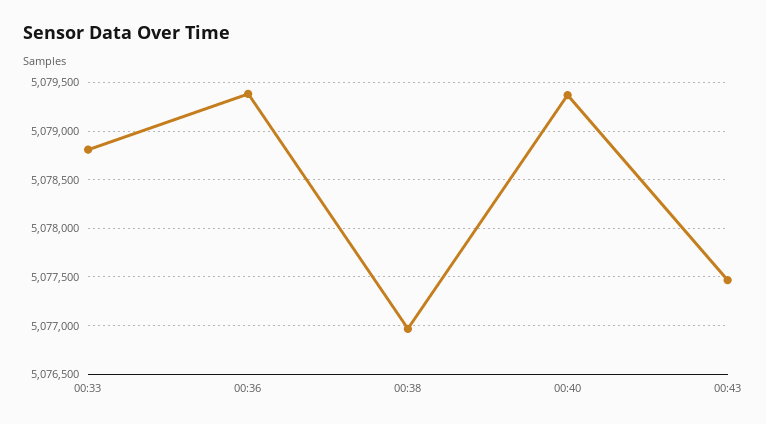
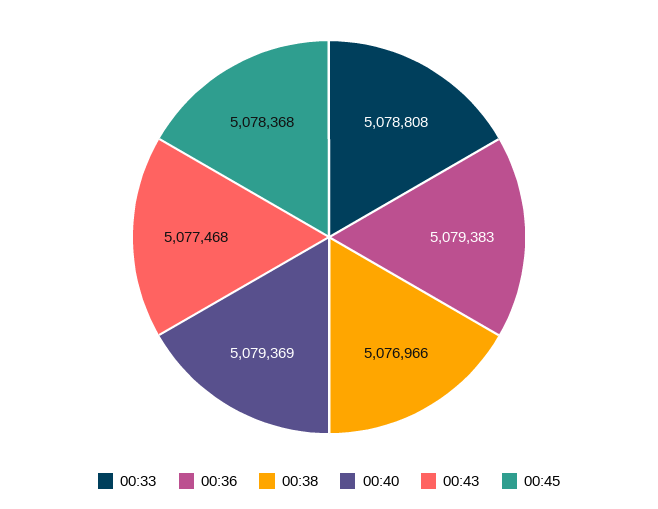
00:45: none -> 5078368

